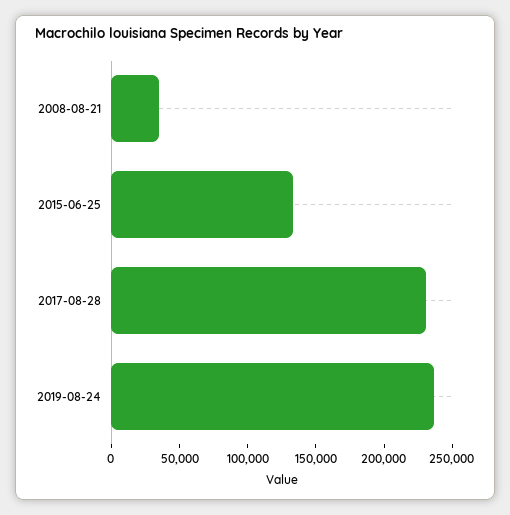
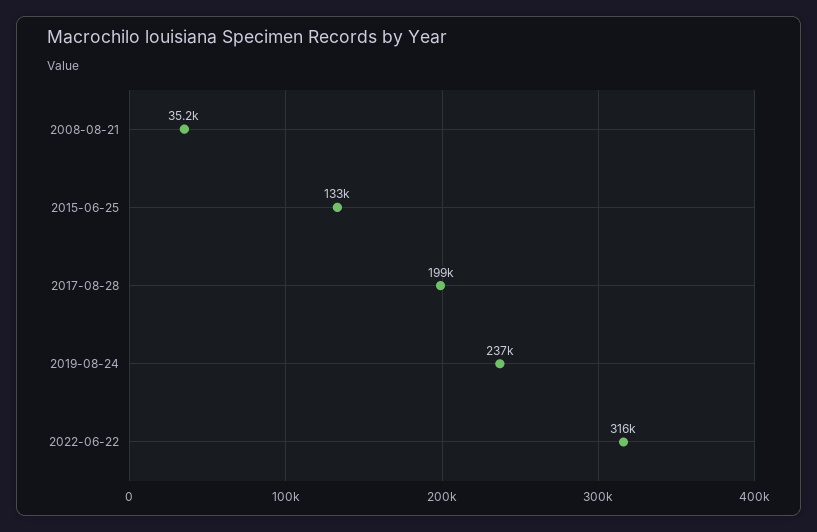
2017-08-28: 230000 -> 199000
2022-06-22: none -> 316000

